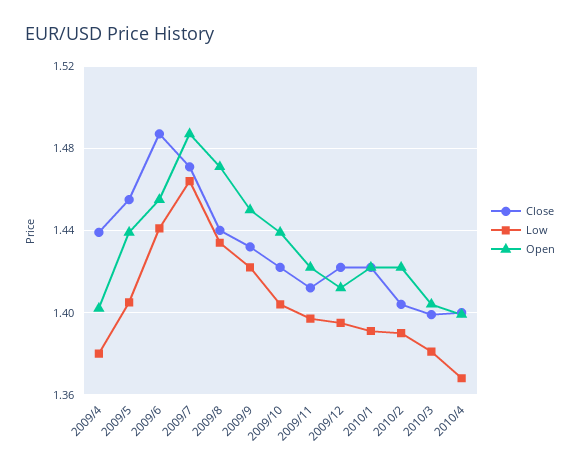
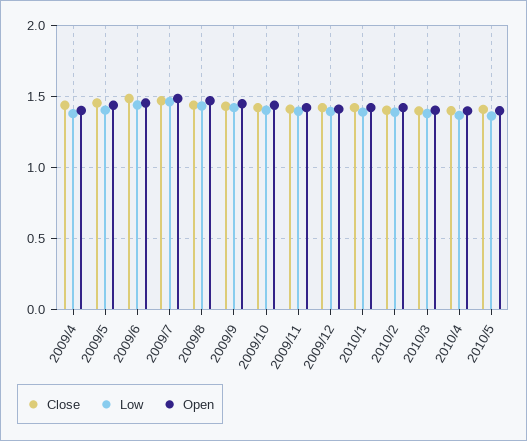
Close, 2010/5: none -> 1.4
Low, 2010/5: none -> 1.35
Open, 2010/5: none -> 1.4

